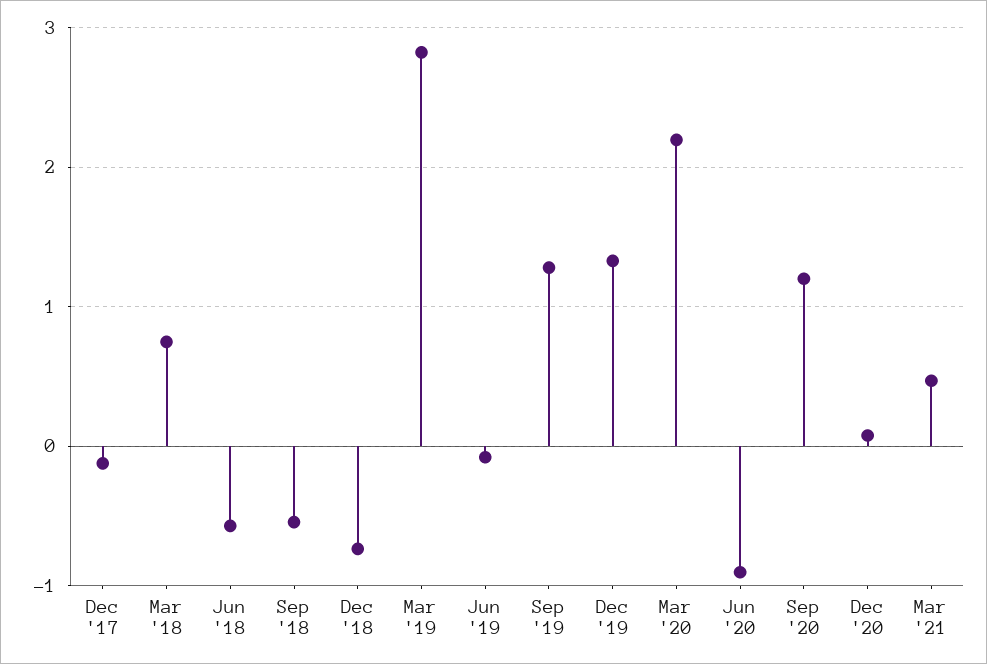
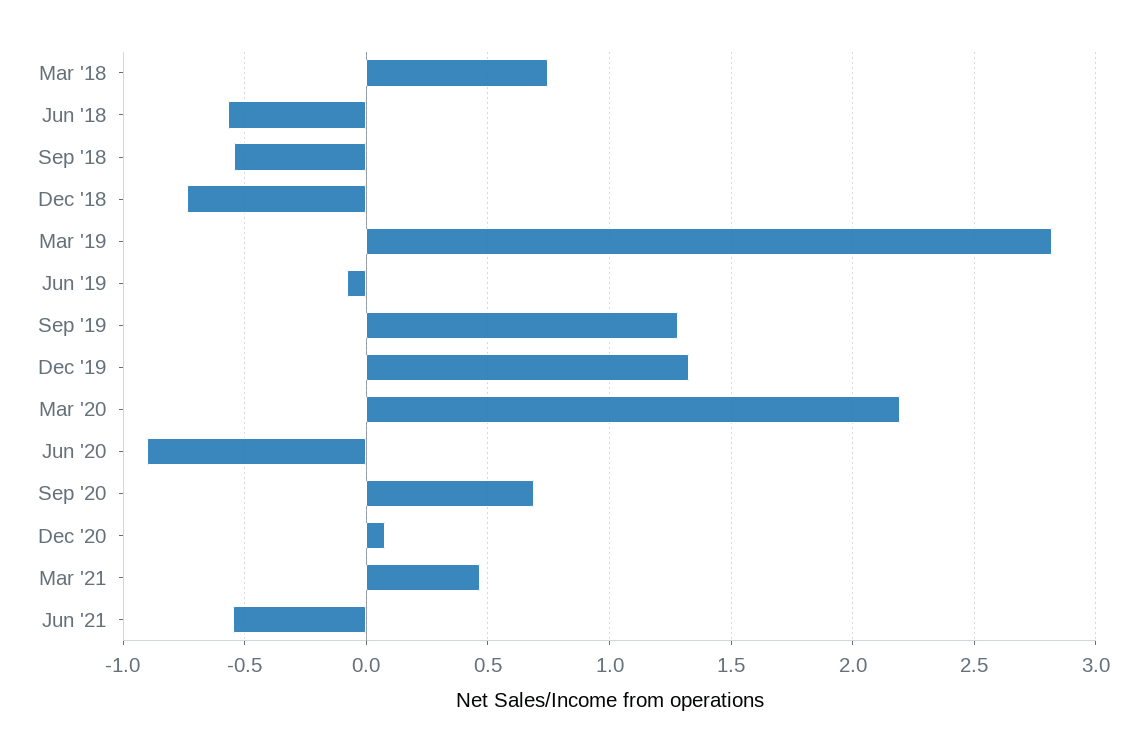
Dec '17: -0.1 -> none
Sep '20: 1.2 -> 0.7
Jun '21: none -> -0.55

